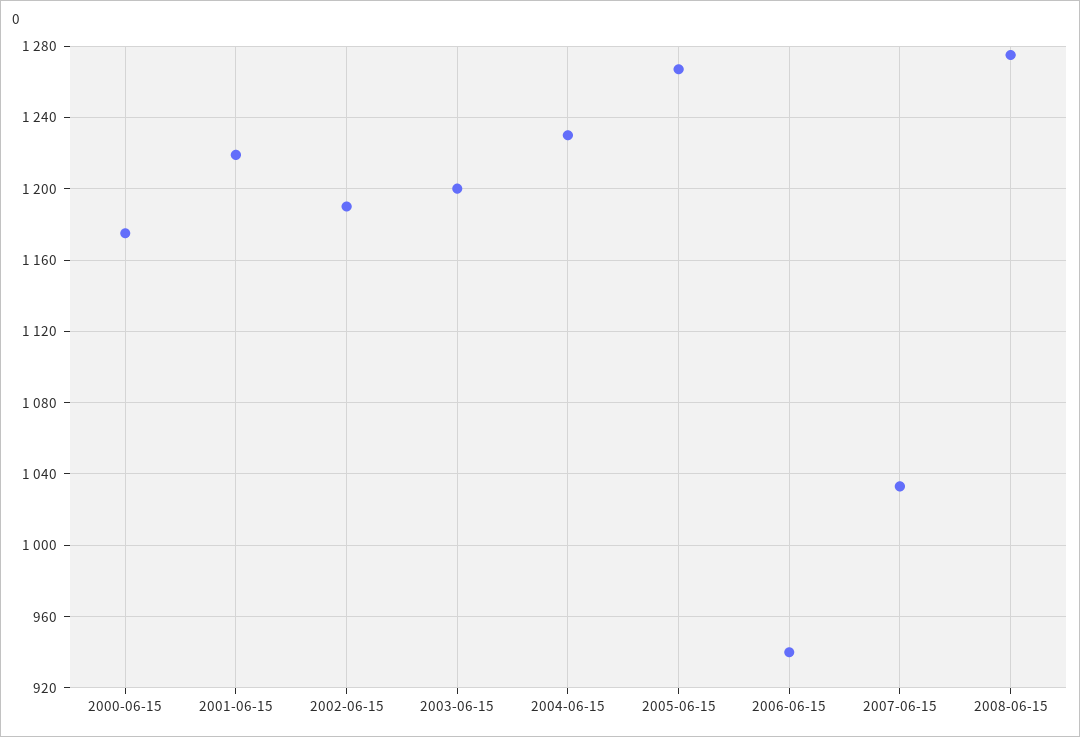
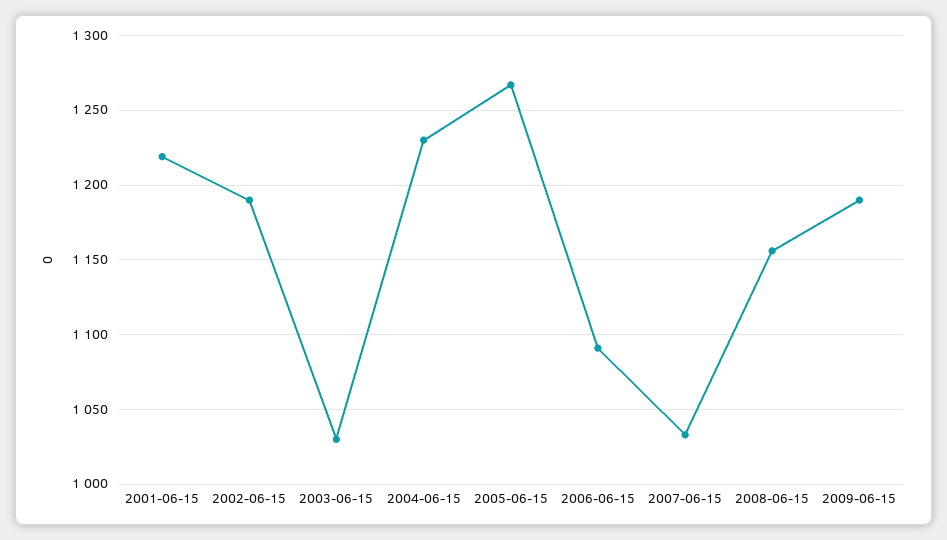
2000-06-15: 1175 -> none
2003-06-15: 1200 -> 1030
2006-06-15: 940 -> 1090
2008-06-15: 1275 -> 1155
2009-06-15: none -> 1190

